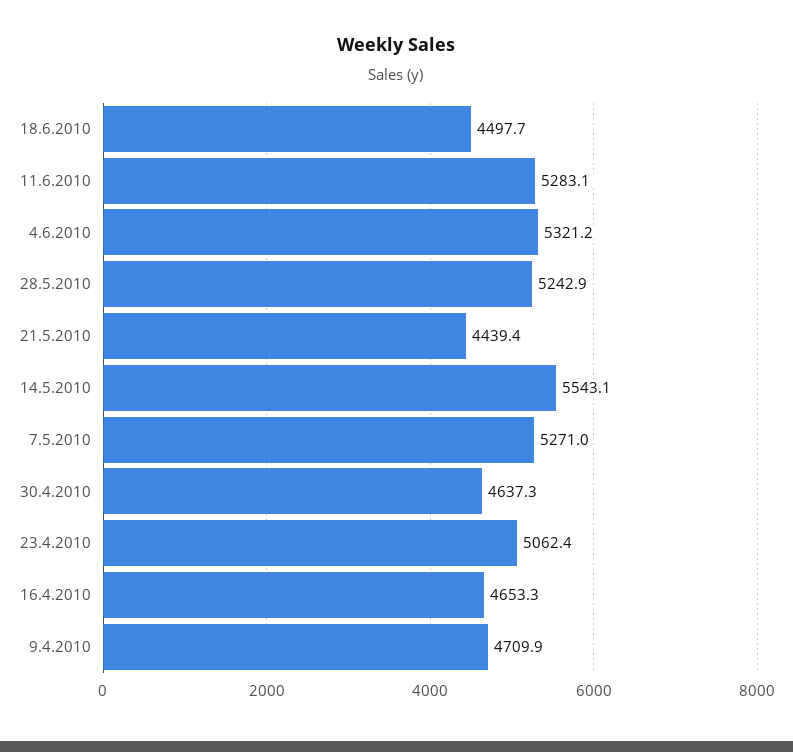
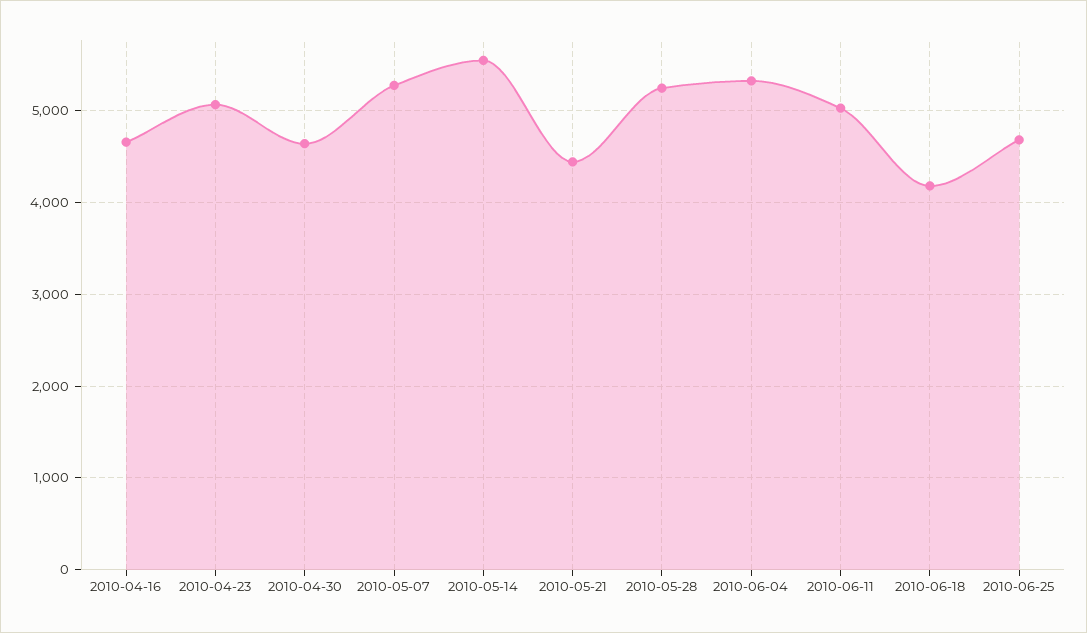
18.6.2010: 4497.7 -> 4200
11.6.2010: 5283.1 -> 5000
9.4.2010: 4709.9 -> none
2010-06-25: none -> 4700

